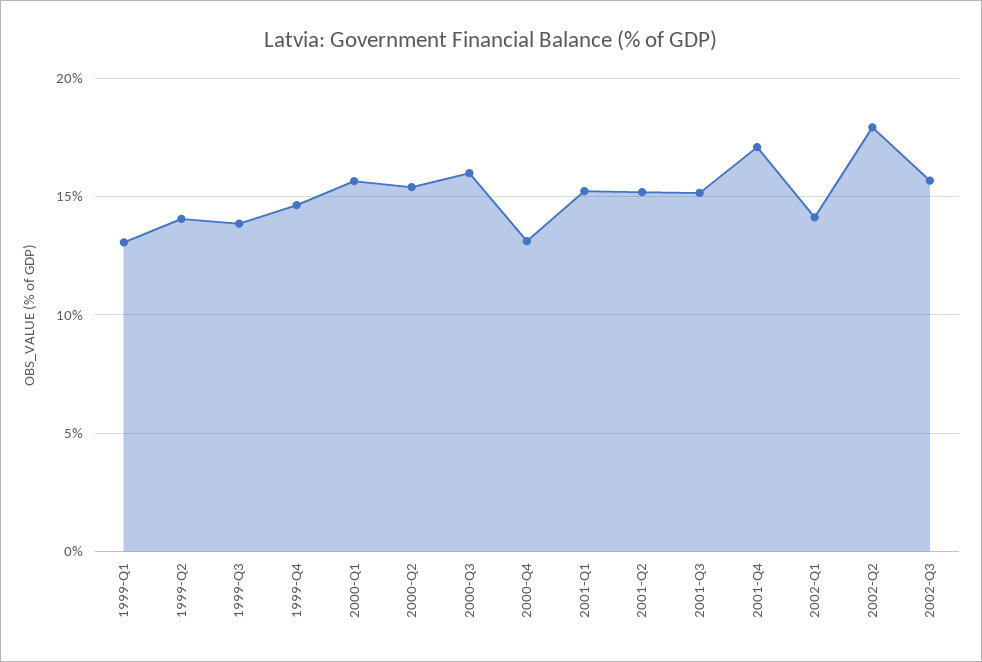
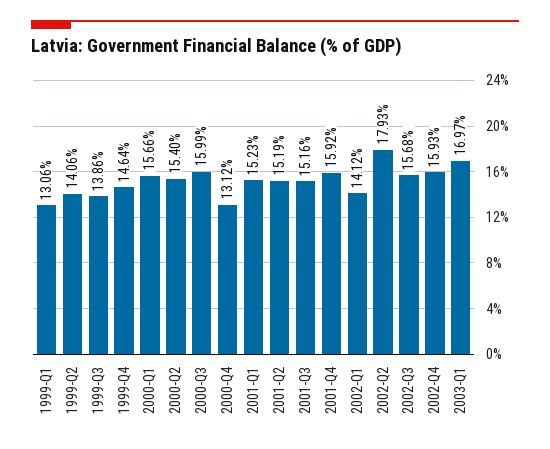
2001-Q4: 17 -> 15.92
2002-Q4: none -> 15.93
2003-Q1: none -> 16.97

